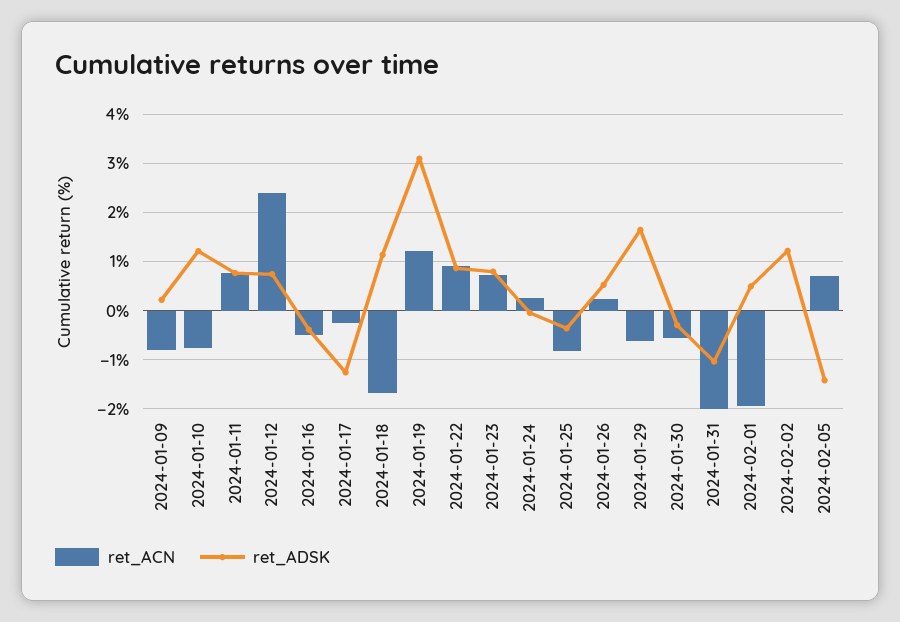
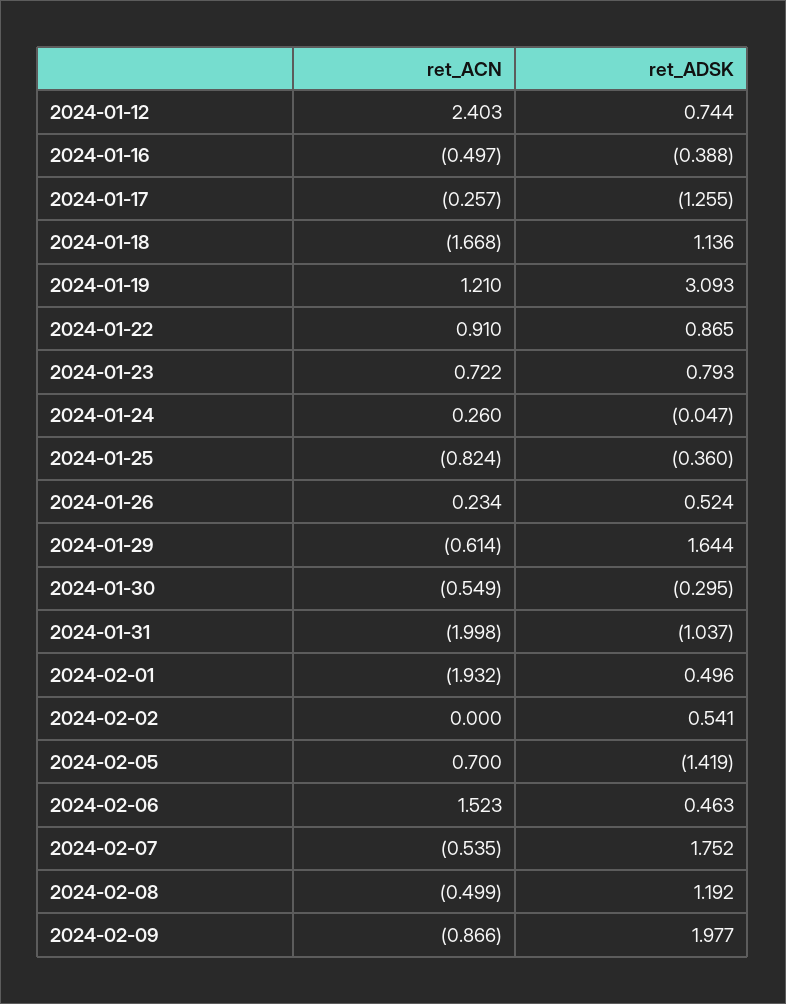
ret_ACN, 2024-01-09: -0.8 -> none
ret_ADSK, 2024-01-09: 0.2 -> none
ret_ACN, 2024-01-10: -0.8 -> none
ret_ADSK, 2024-01-10: 1.2 -> none
ret_ACN, 2024-01-11: 0.8 -> none
ret_ADSK, 2024-01-11: 0.8 -> none
ret_ADSK, 2024-02-02: 1.2 -> 0.541
ret_ACN, 2024-02-06: none -> 1.523
ret_ADSK, 2024-02-06: none -> 0.463
ret_ACN, 2024-02-07: none -> -0.535
ret_ADSK, 2024-02-07: none -> 1.752
ret_ACN, 2024-02-08: none -> -0.499
ret_ADSK, 2024-02-08: none -> 1.192
ret_ACN, 2024-02-09: none -> -0.866
ret_ADSK, 2024-02-09: none -> 1.977

